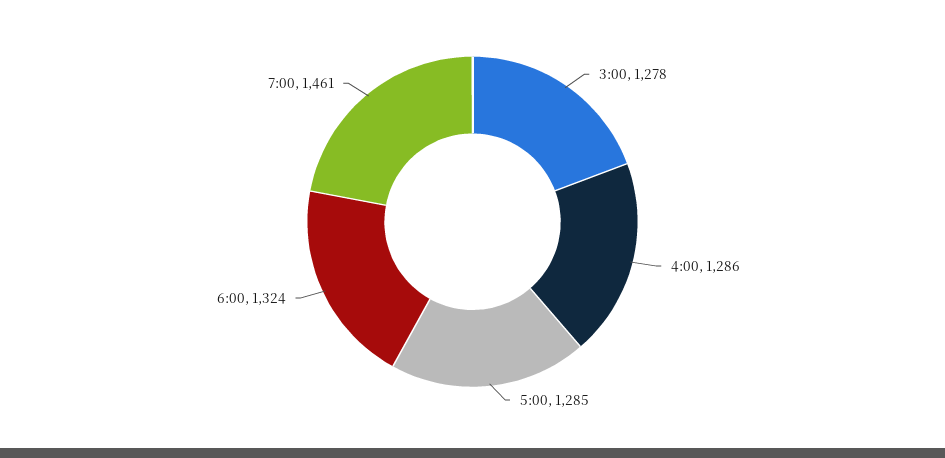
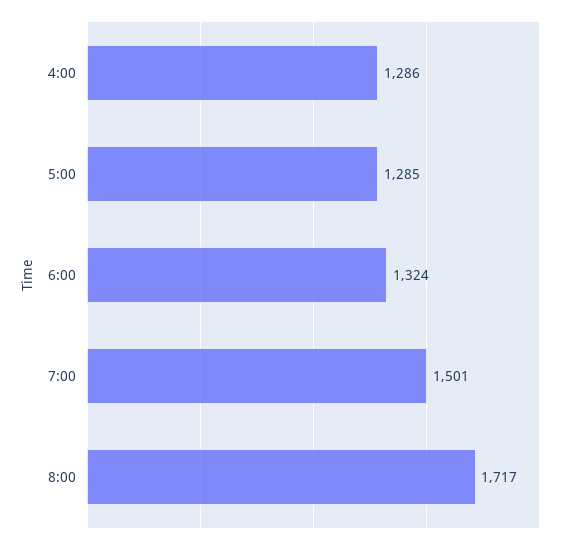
3:00: 1278 -> none
7:00: 1461 -> 1501
8:00: none -> 1717

